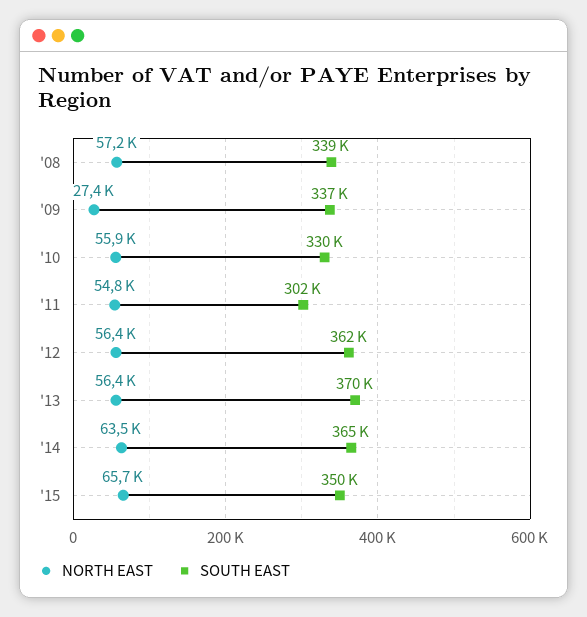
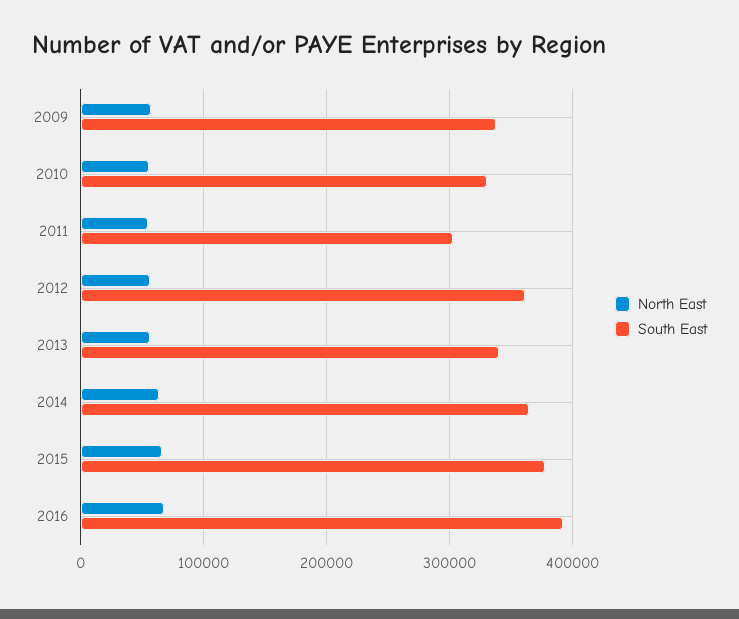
NORTH EAST, '08: 57200 -> none
SOUTH EAST, '08: 339000 -> none
NORTH EAST, '09: 27400 -> 60000
SOUTH EAST, '13: 370000 -> 340000
SOUTH EAST, '15: 350000 -> 380000
NORTH EAST, 2016: none -> 70000
SOUTH EAST, 2016: none -> 390000

